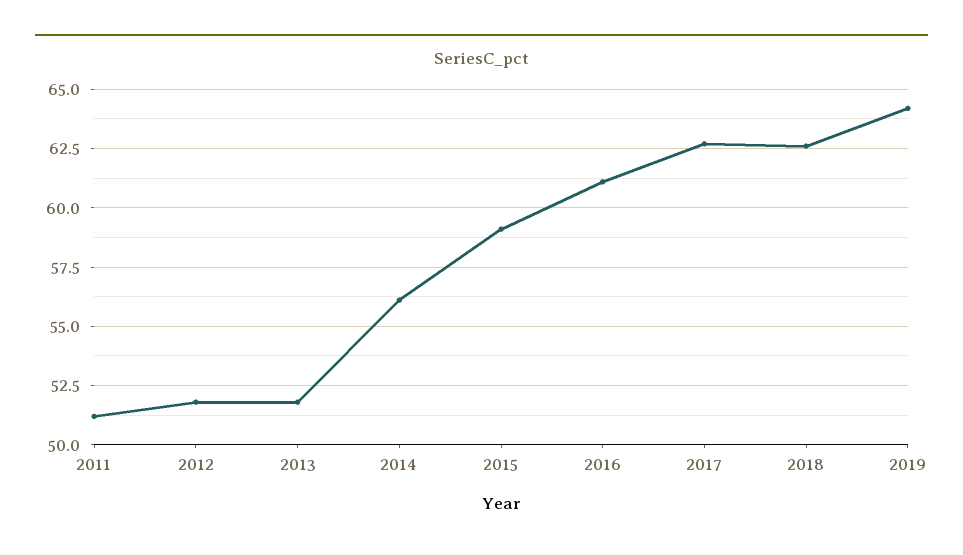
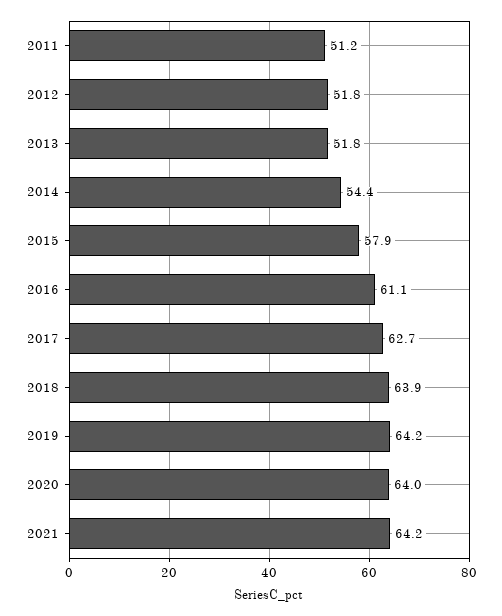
2014: 56 -> 54.4
2015: 59 -> 57.9
2018: 62.5 -> 63.9
2020: none -> 64
2021: none -> 64.2

